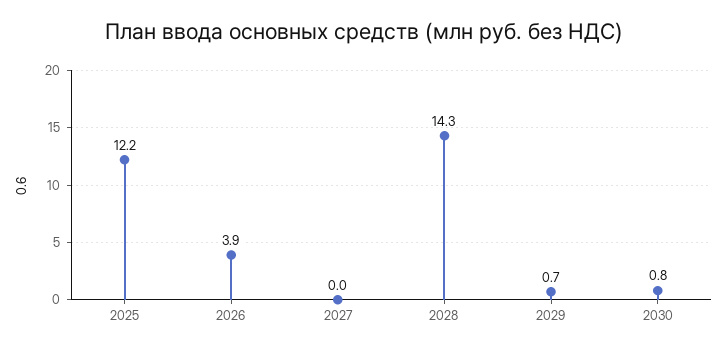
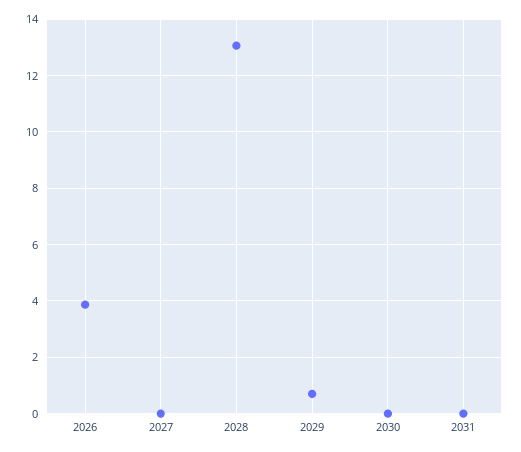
2025: 12.2 -> none
2028: 14.3 -> 13
2030: 0.8 -> 0
2031: none -> 0

